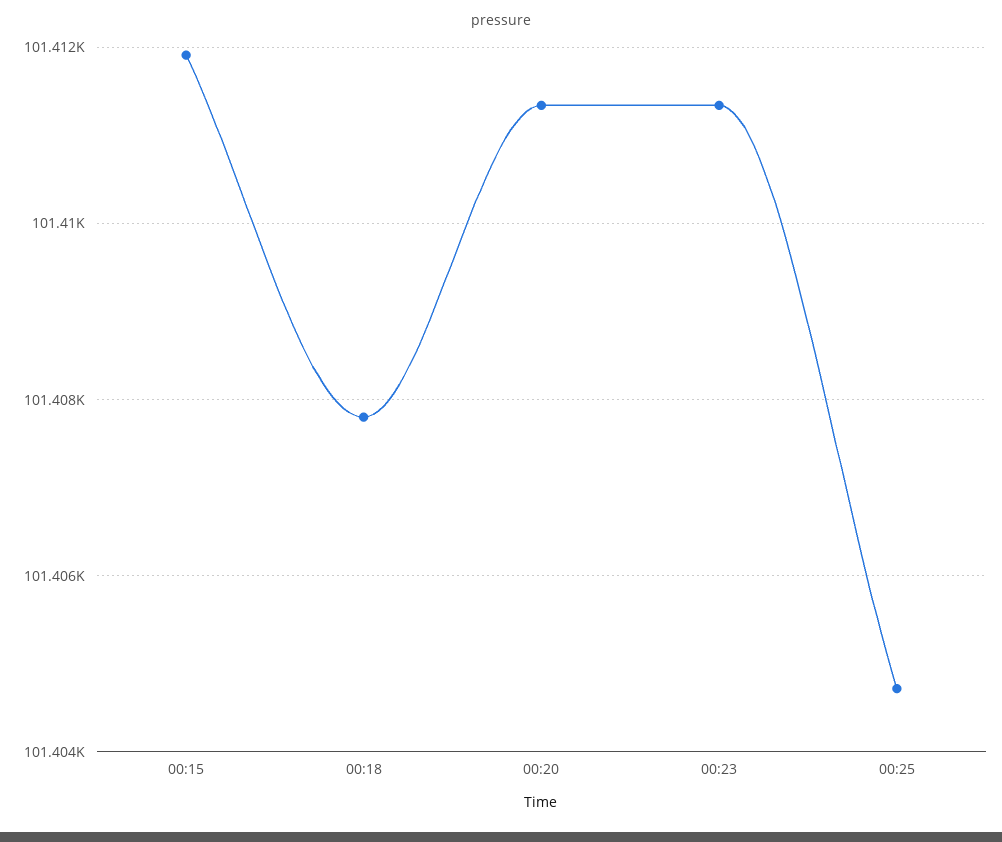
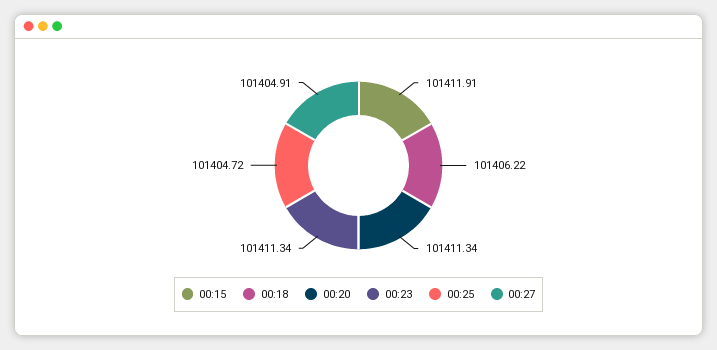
00:18: 101407.8 -> 101406.22
00:27: none -> 101404.91

